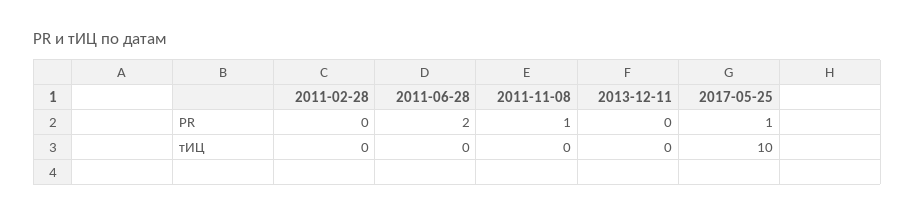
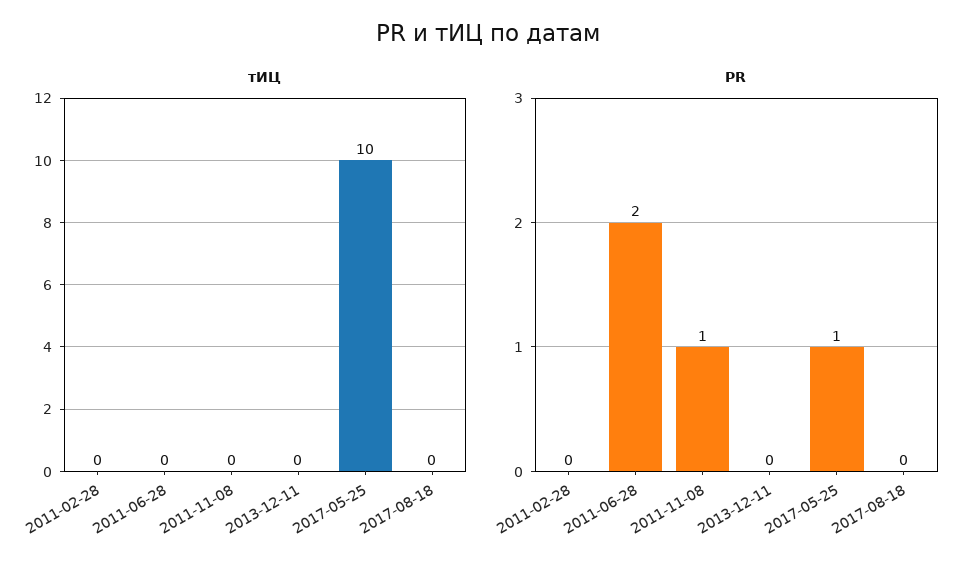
тИЦ, 2017-08-18: none -> 0
PR, 2017-08-18: none -> 0

